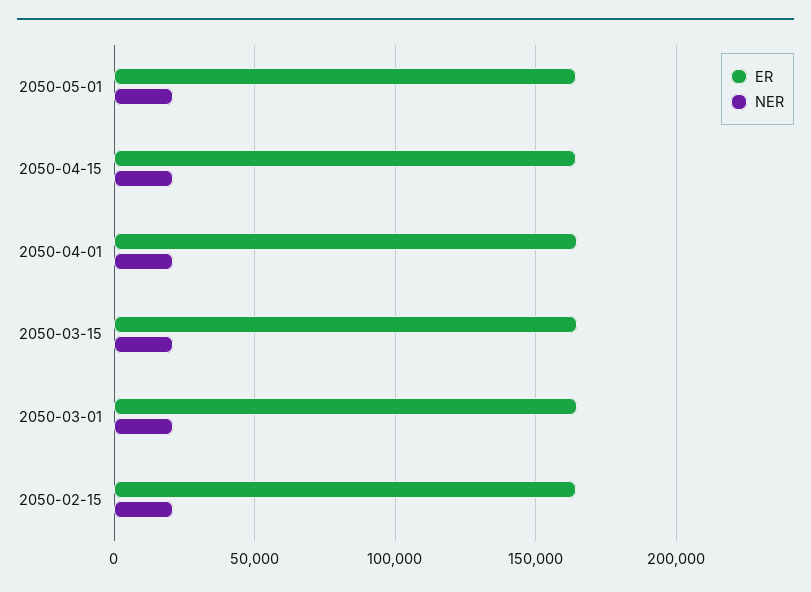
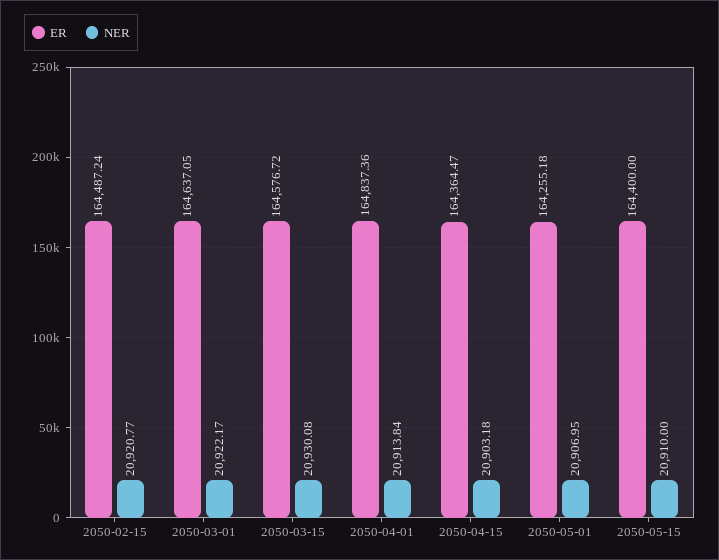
ER, 2050-05-15: none -> 164400
NER, 2050-05-15: none -> 20910

